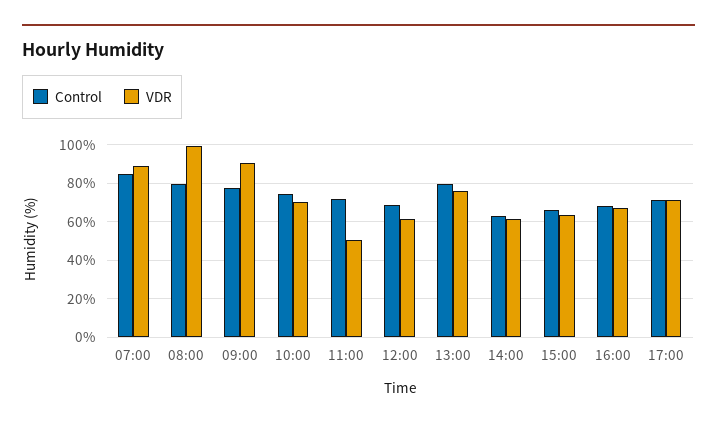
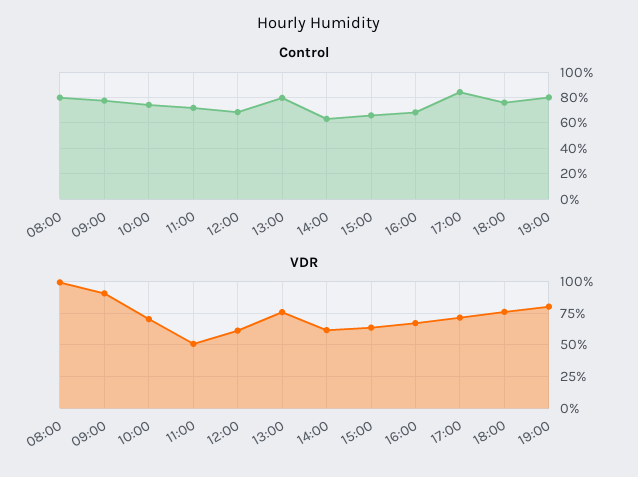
Control, 07:00: 85 -> none
VDR, 07:00: 90 -> none
Control, 17:00: 70 -> 85
Control, 18:00: none -> 75
Control, 19:00: none -> 80
VDR, 18:00: none -> 75
VDR, 19:00: none -> 80

